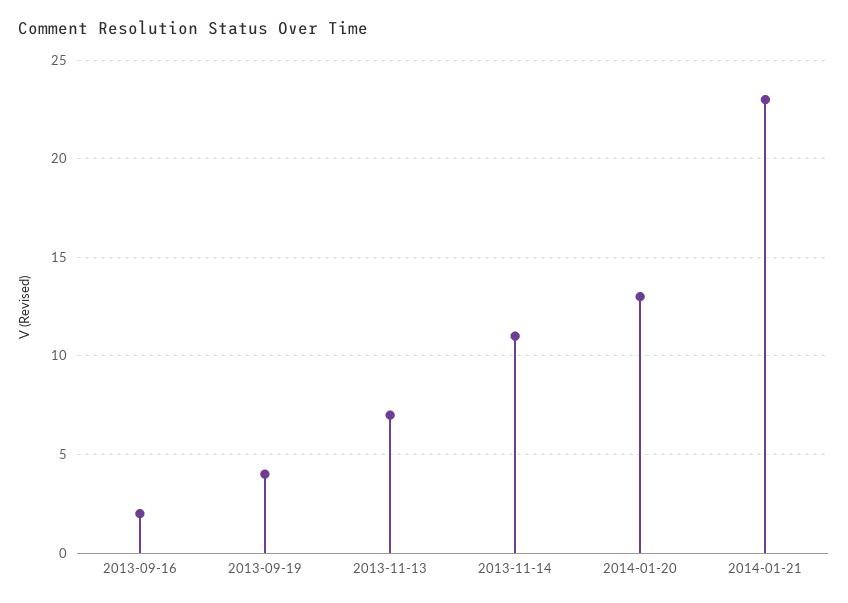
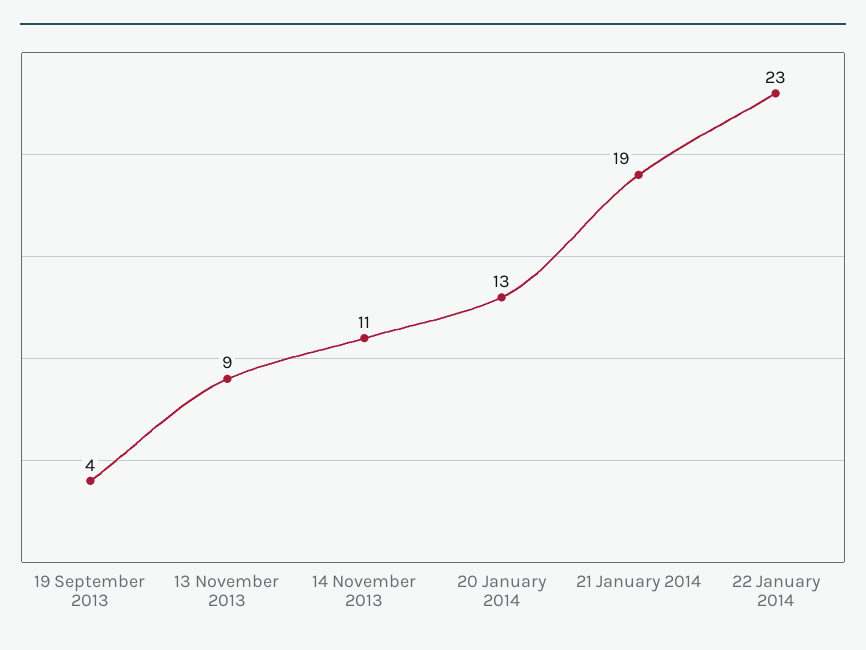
2013-09-16: 2 -> none
2013-11-13: 7 -> 9
2014-01-21: 23 -> 19
22 January 2014: none -> 23

